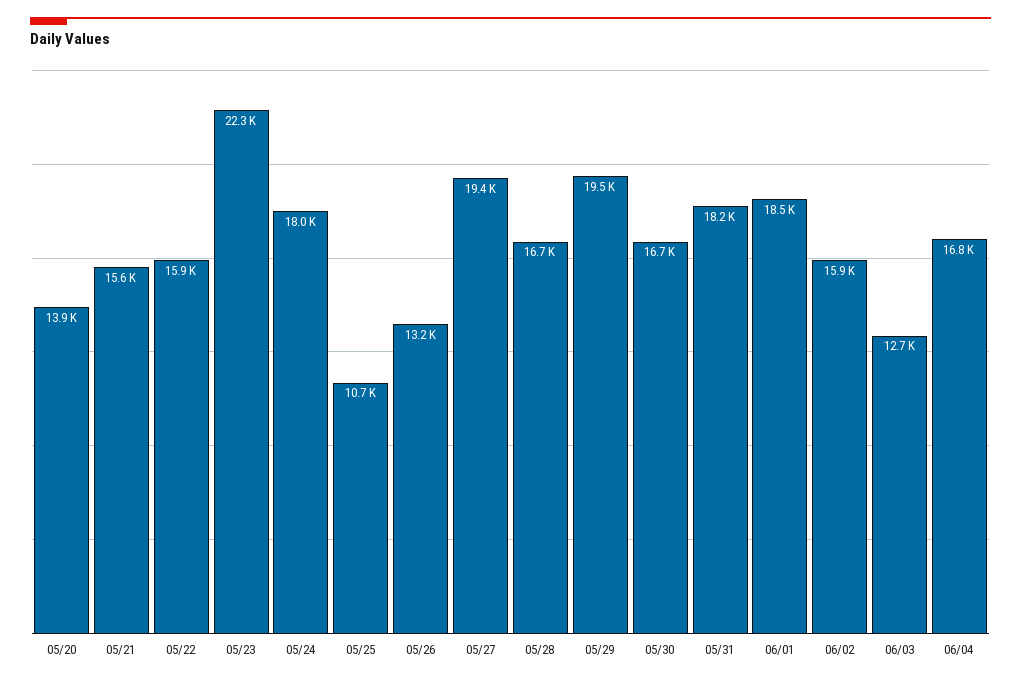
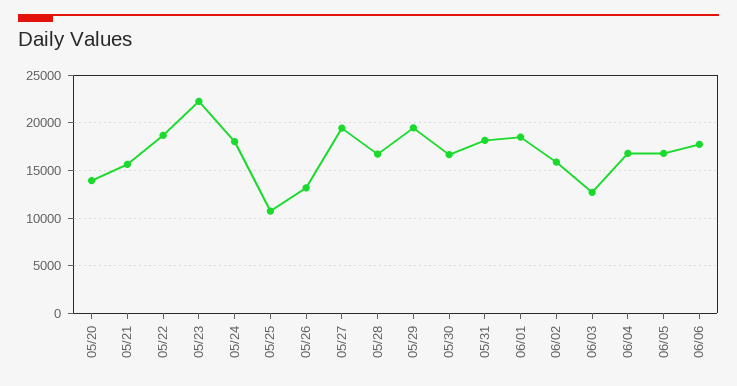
05/22: 15900 -> 19000
06/05: none -> 17000
06/06: none -> 18000

